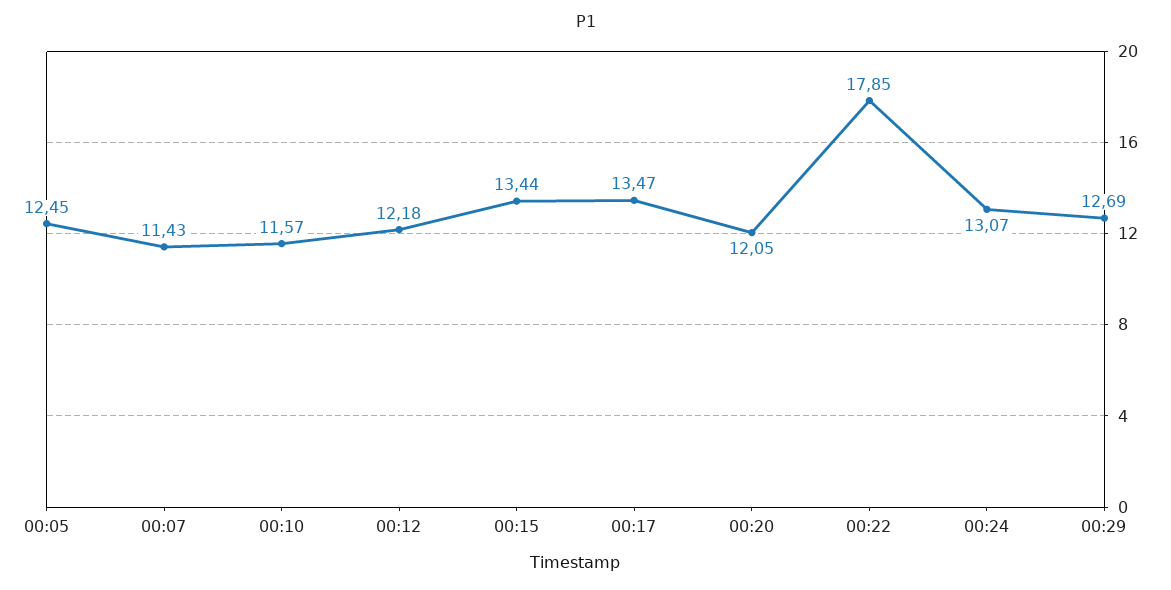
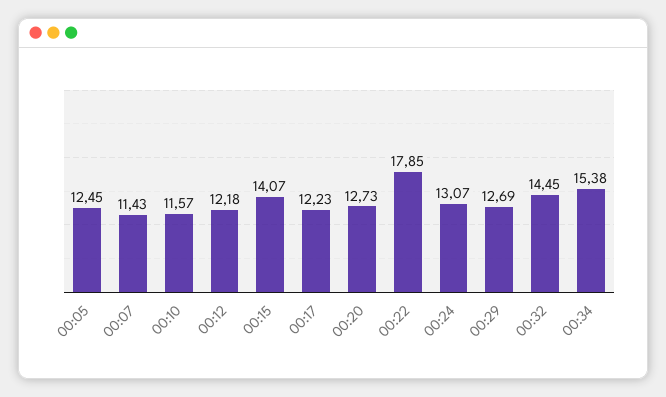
00:15: 13.44 -> 14.07
00:17: 13.47 -> 12.23
00:20: 12.05 -> 12.73
00:32: none -> 14.45
00:34: none -> 15.38

